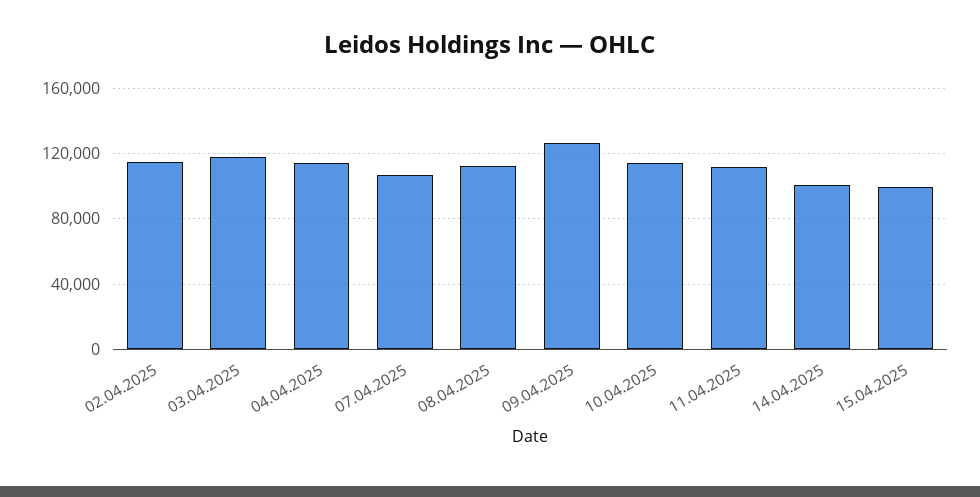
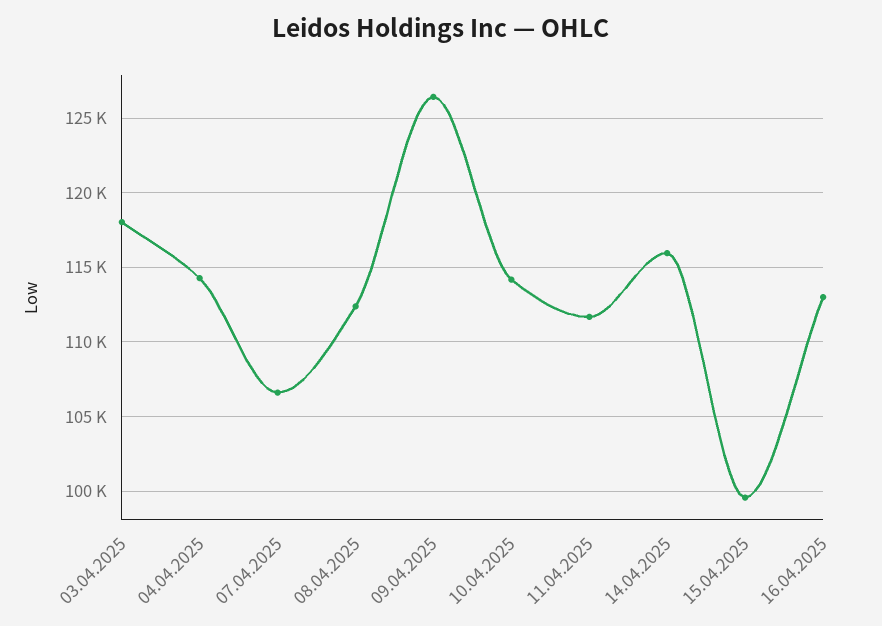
02.04.2025: 115000 -> none
14.04.2025: 100000 -> 116000
16.04.2025: none -> 113000

